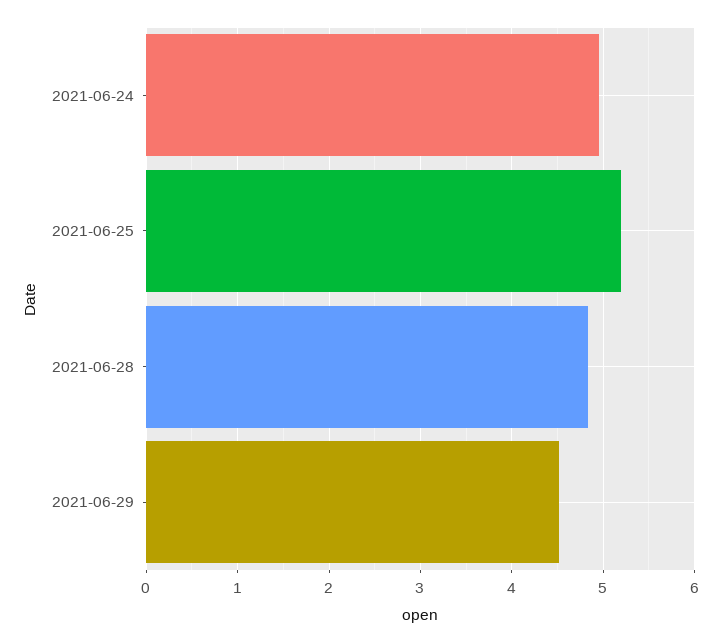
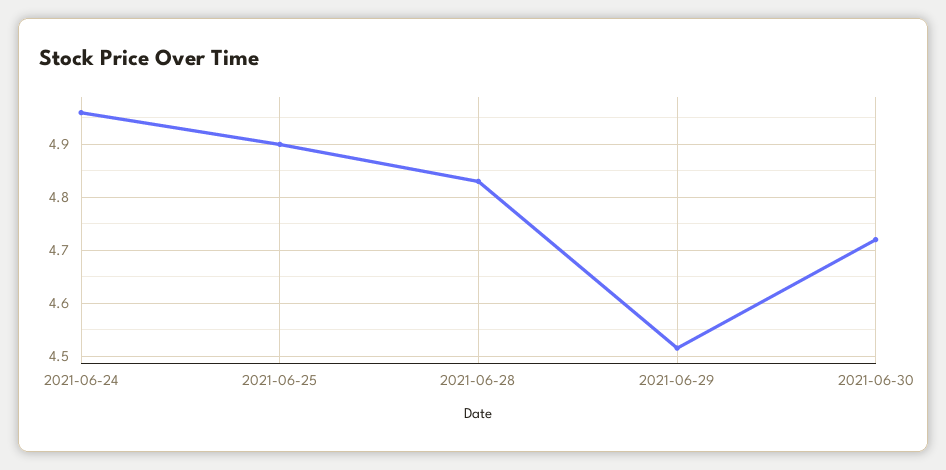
2021-06-25: 5.2 -> 4.9
2021-06-30: none -> 4.72

